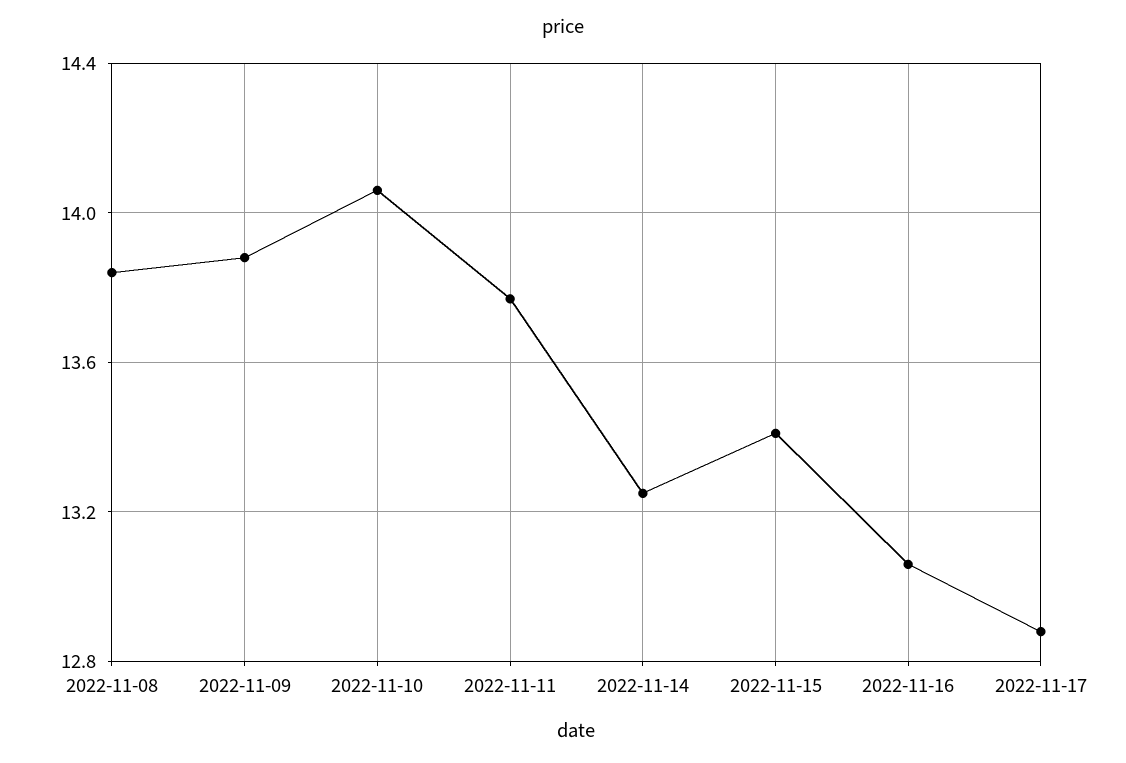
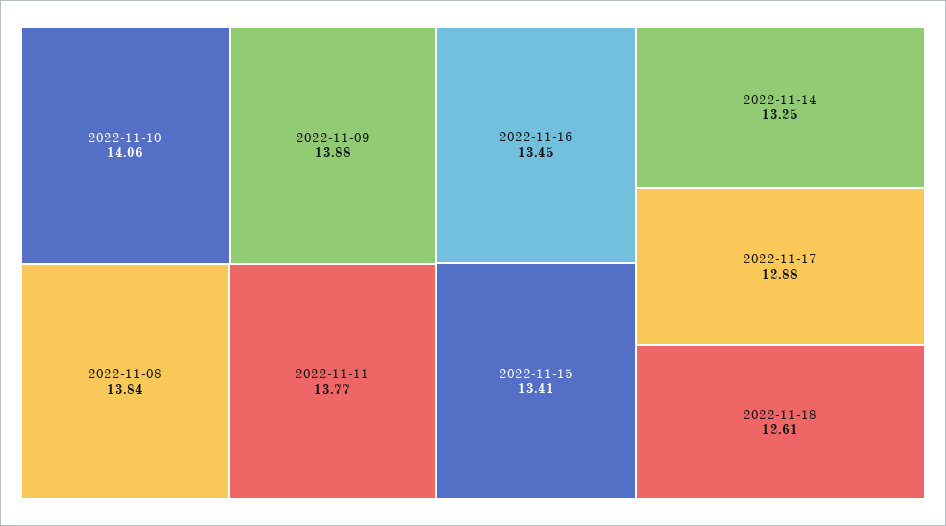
2022-11-16: 13.05 -> 13.45
2022-11-18: none -> 12.61

